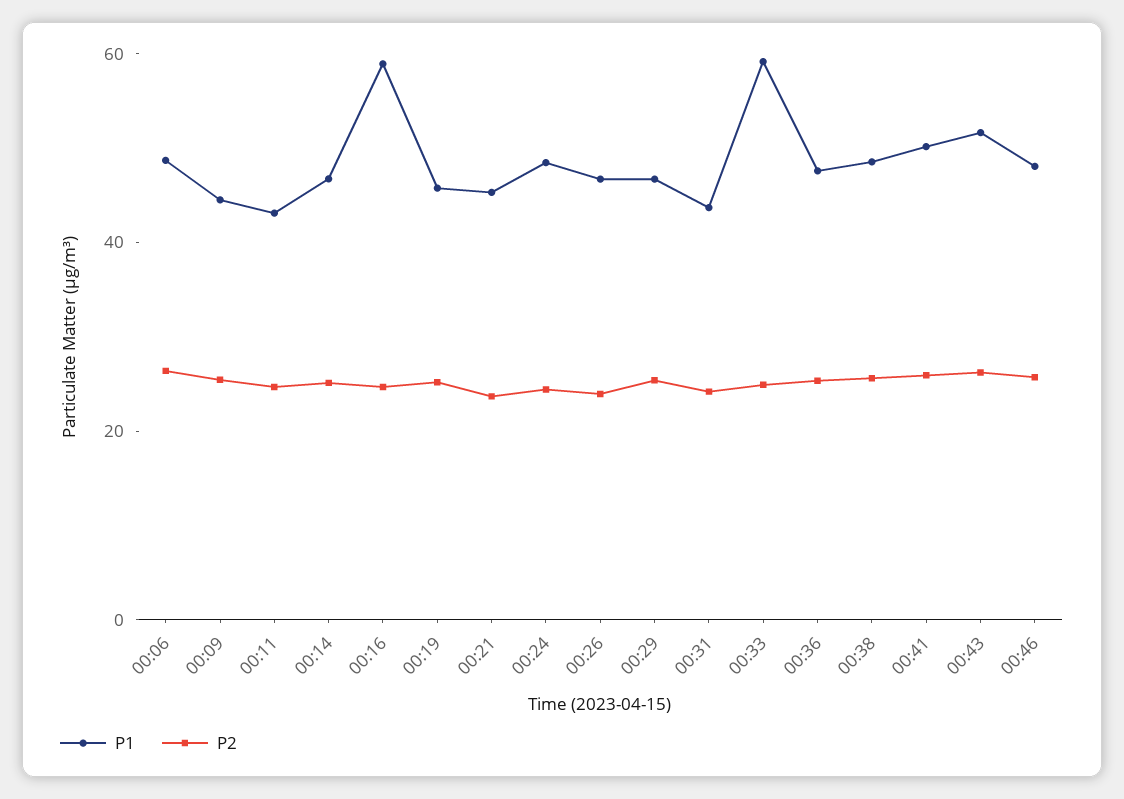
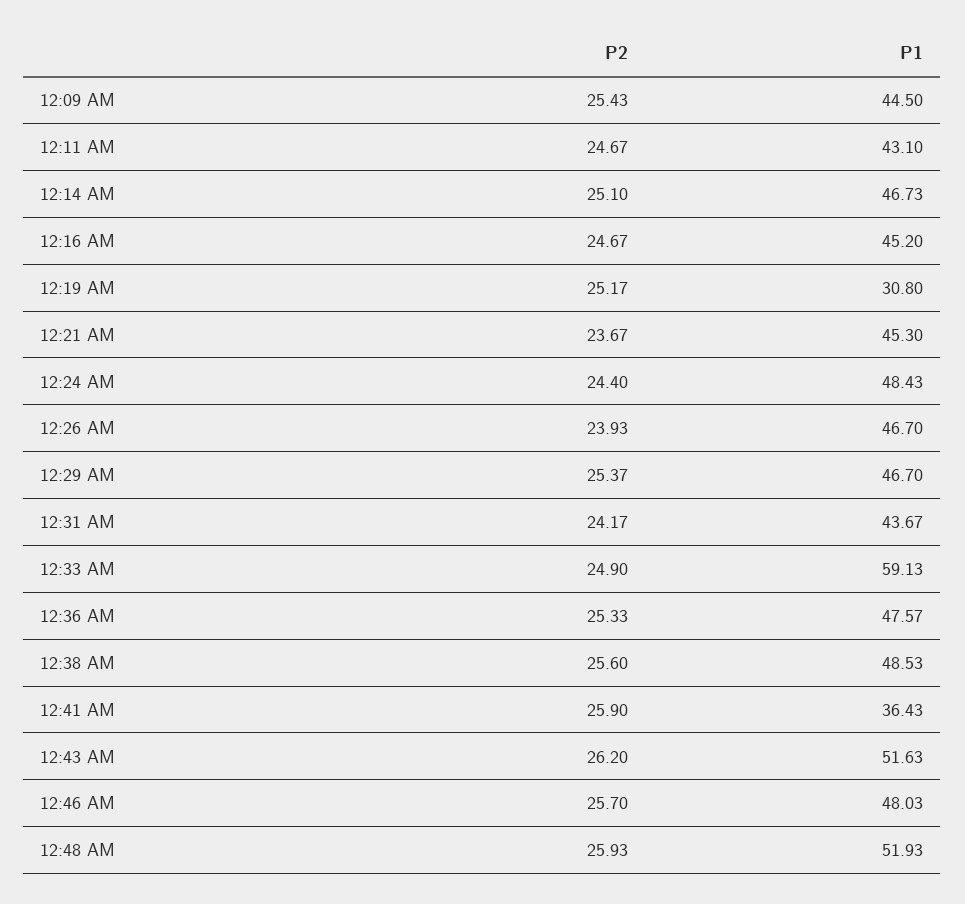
P1, 00:06: 50 -> none
P2, 00:06: 25 -> none
P1, 00:16: 60 -> 45.2
P1, 00:19: 45 -> 30.8
P1, 00:41: 50 -> 36.43
P2, 12:48 AM: none -> 25.93
P1, 12:48 AM: none -> 51.93

